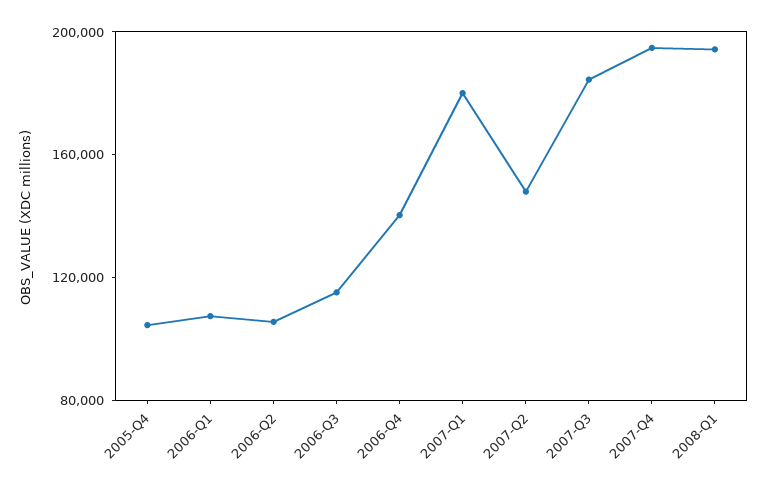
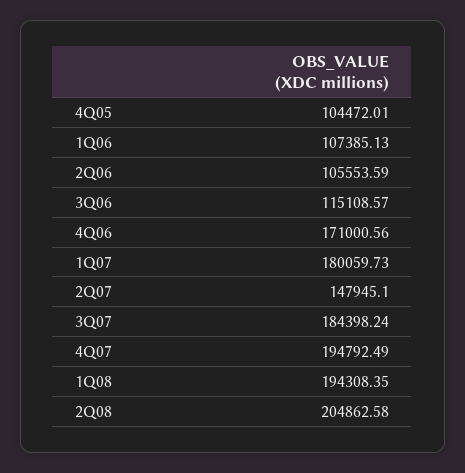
2006-Q4: 140000 -> 171000.56
2Q08: none -> 204862.58

